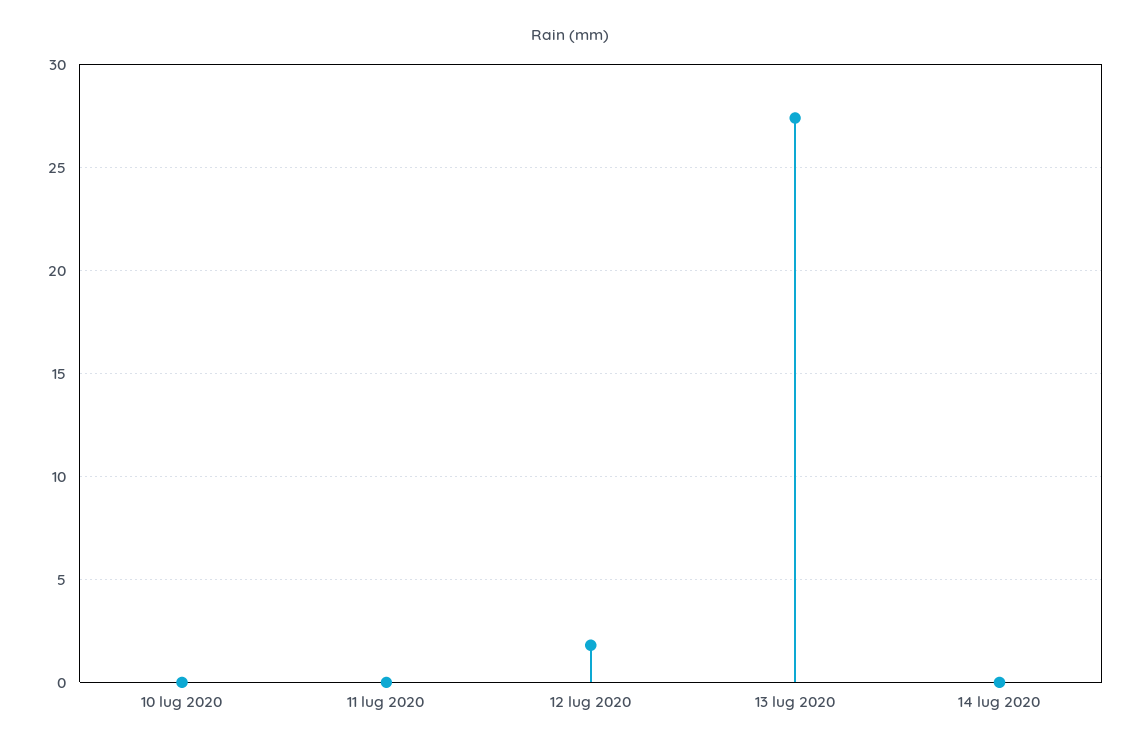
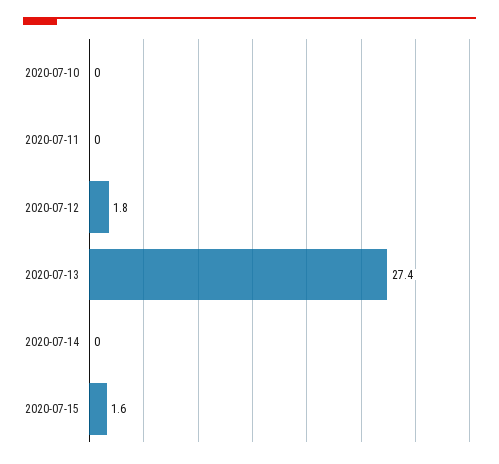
2020-07-15: none -> 1.6

